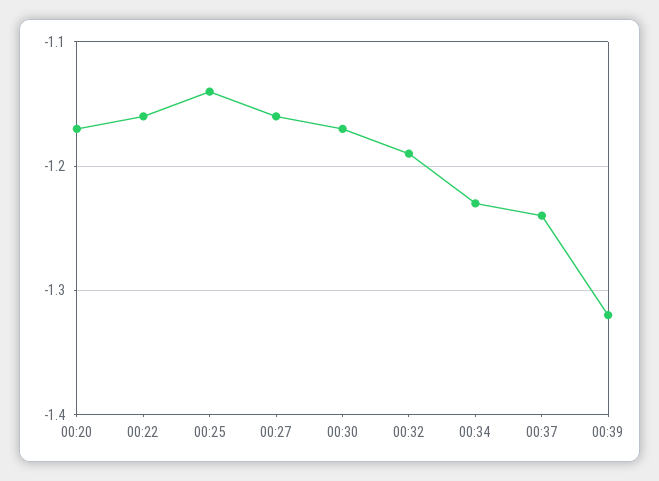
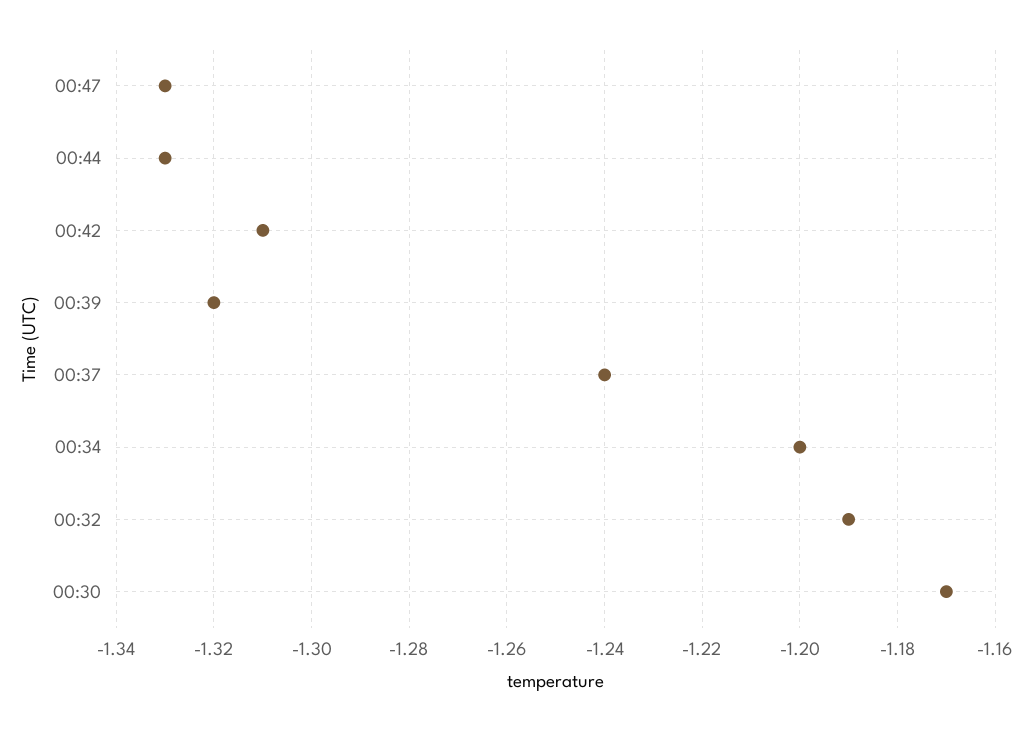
00:20: -1.17 -> none
00:22: -1.16 -> none
00:25: -1.14 -> none
00:27: -1.16 -> none
00:34: -1.23 -> -1.2
00:47: none -> -1.33
00:44: none -> -1.33
00:42: none -> -1.31

